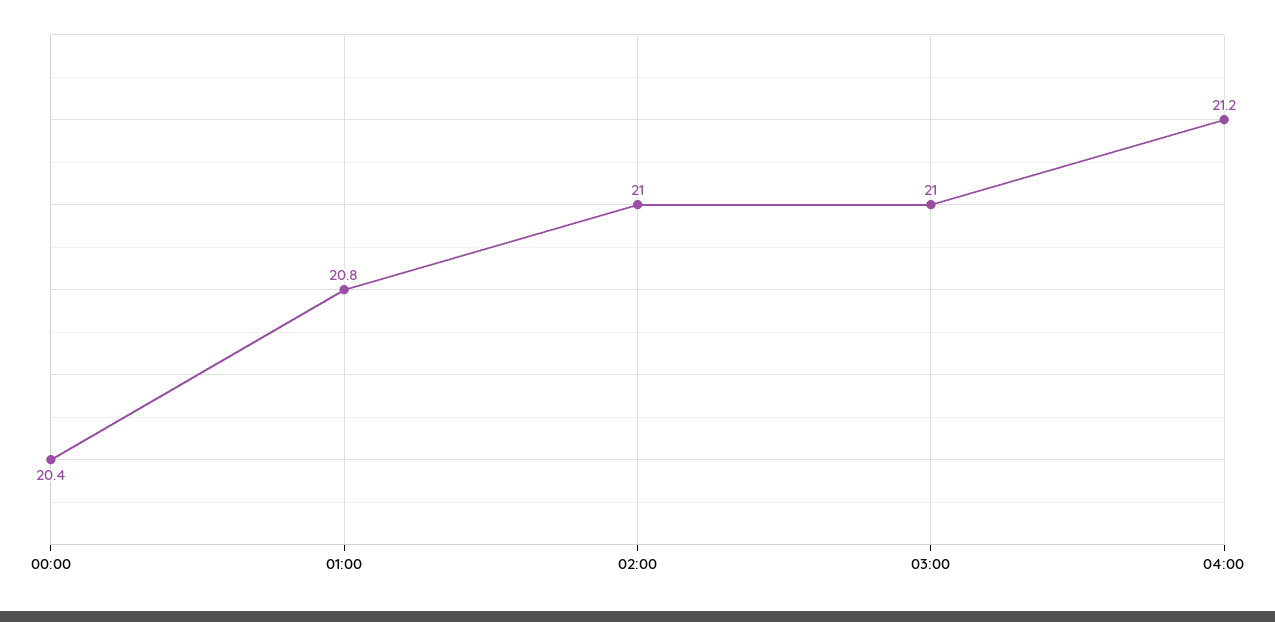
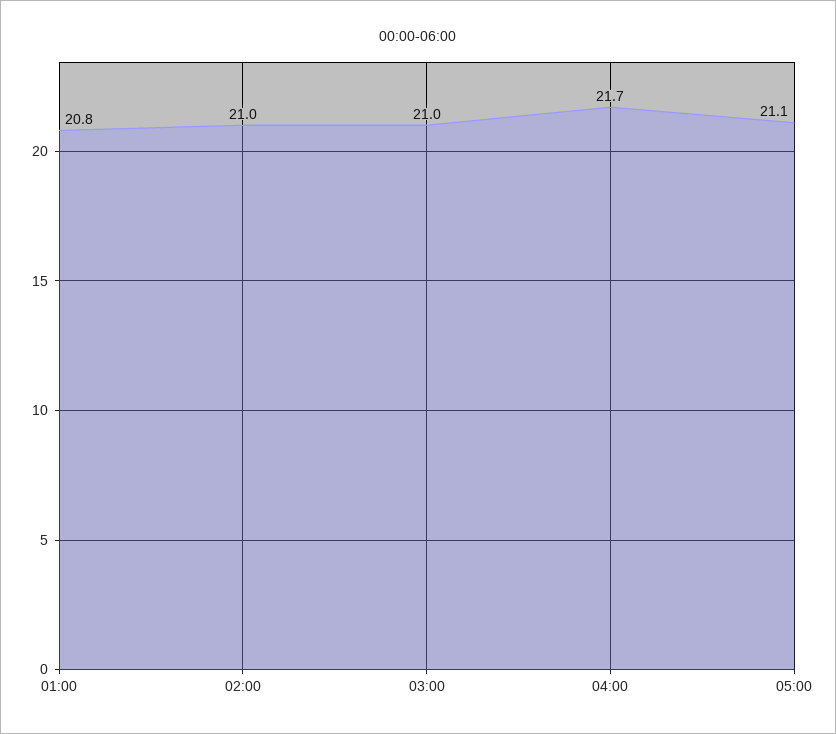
00:00: 20.4 -> none
04:00: 21.2 -> 21.7
05:00: none -> 21.1

